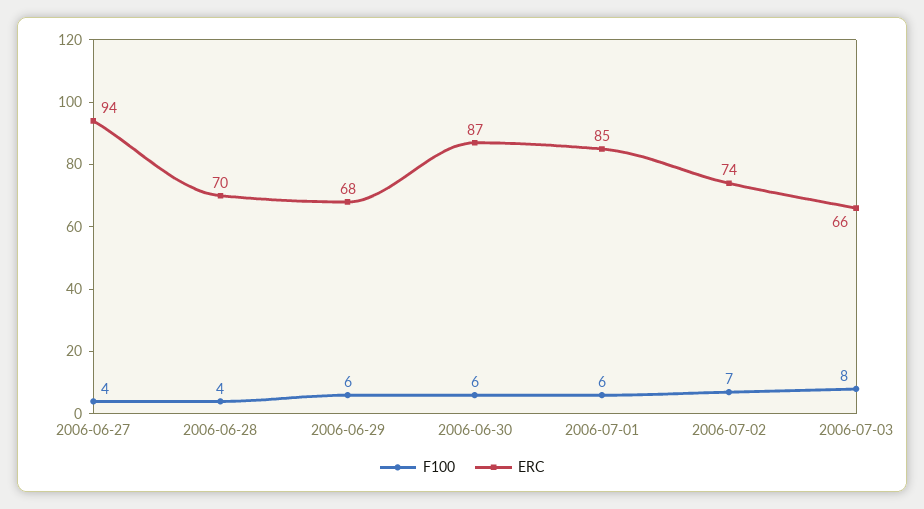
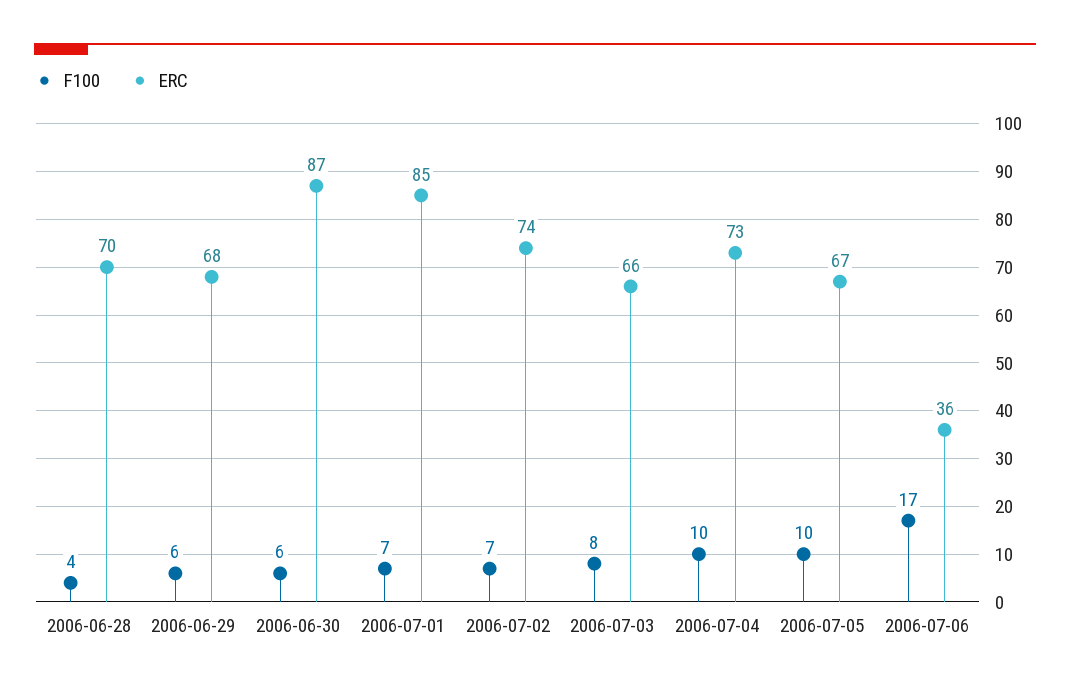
F100, 2006-06-27: 4 -> none
ERC, 2006-06-27: 94 -> none
F100, 2006-07-01: 6 -> 7
F100, 2006-07-04: none -> 10
ERC, 2006-07-04: none -> 73
F100, 2006-07-05: none -> 10
ERC, 2006-07-05: none -> 67
F100, 2006-07-06: none -> 17
ERC, 2006-07-06: none -> 36

